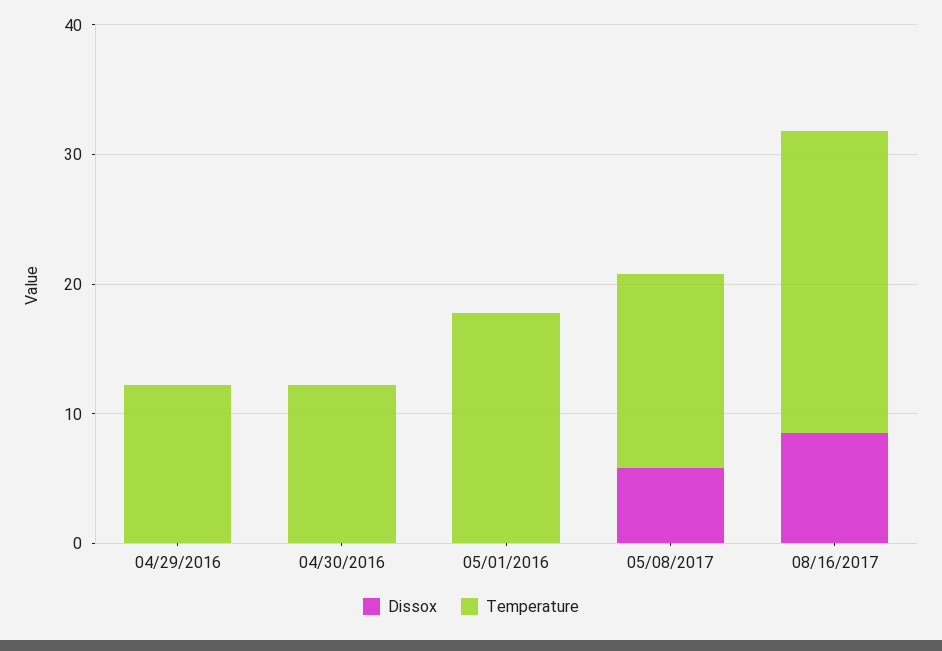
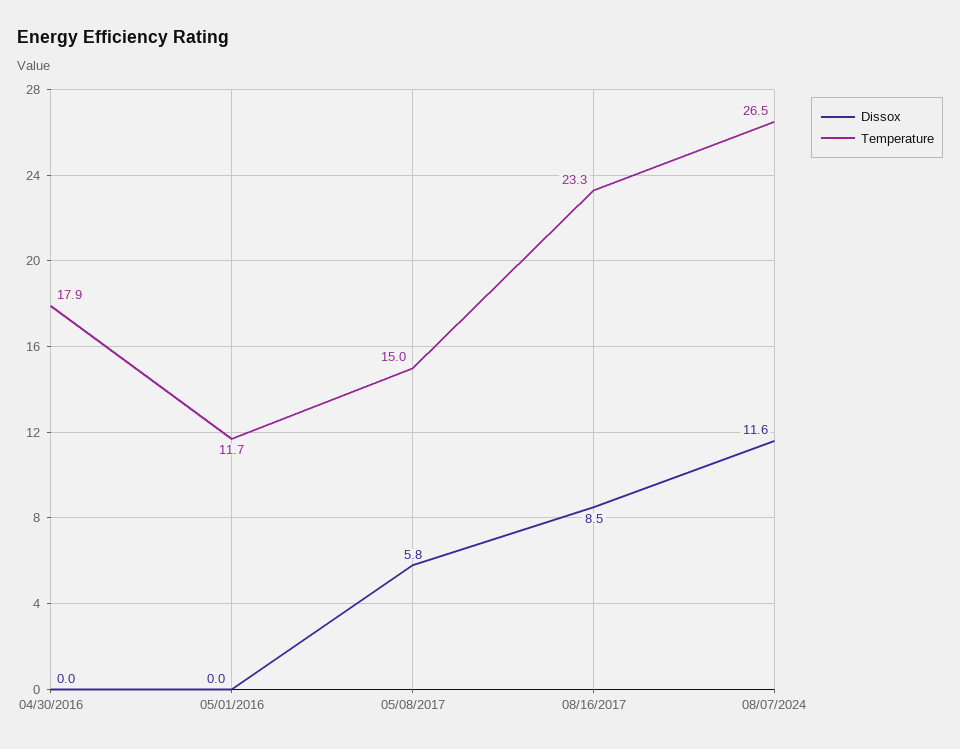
Dissox, 04/29/2016: 0 -> none
Temperature, 04/29/2016: 12 -> none
Temperature, 04/30/2016: 12 -> 17.9
Temperature, 05/01/2016: 18 -> 11.7
Dissox, 08/07/2024: none -> 11.6
Temperature, 08/07/2024: none -> 26.5

